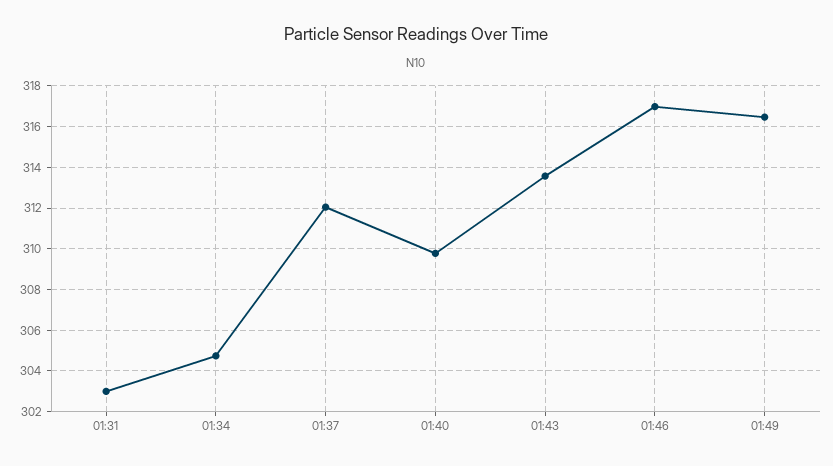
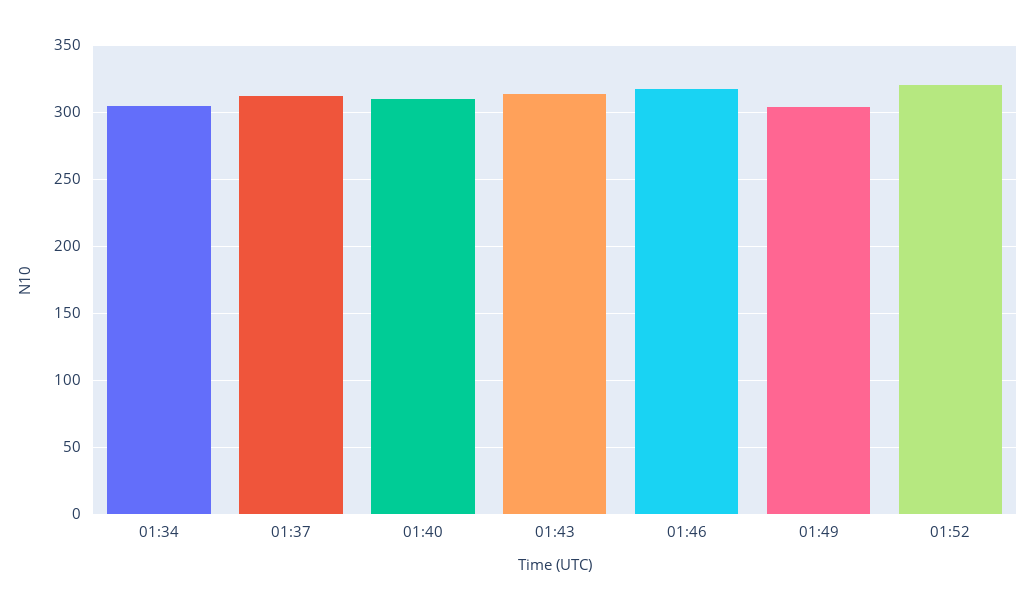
01:31: 303 -> none
01:49: 316.5 -> 305
01:52: none -> 320

